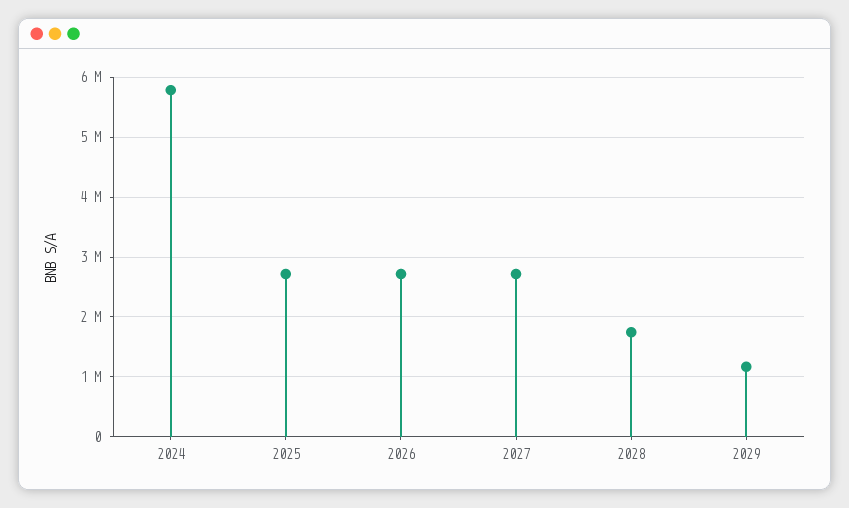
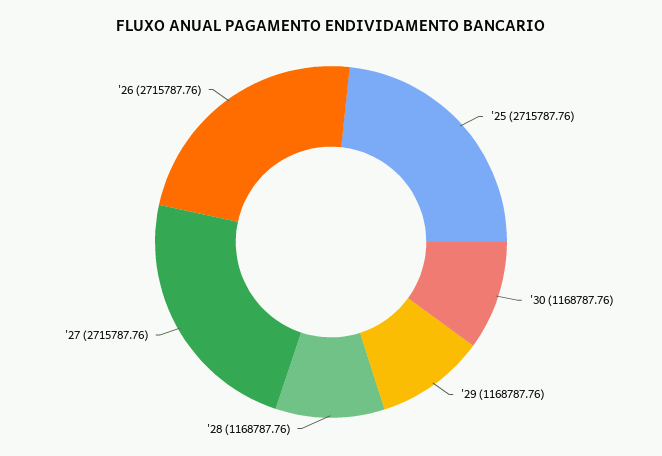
2024: 5800000 -> none
2028: 1800000 -> 1168787.76
'30: none -> 1168787.76

